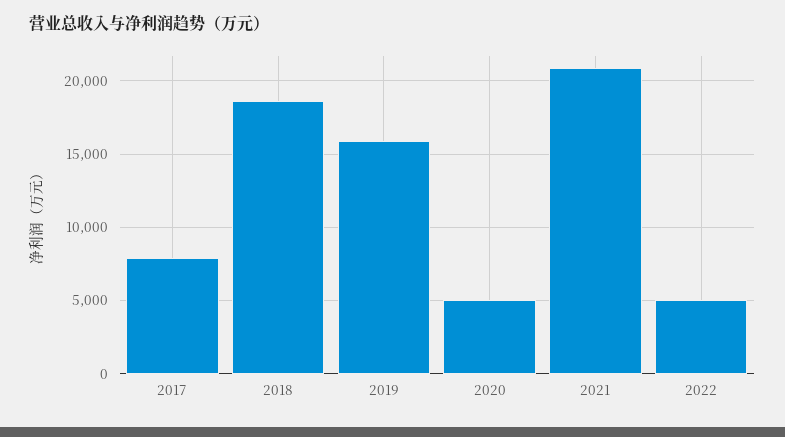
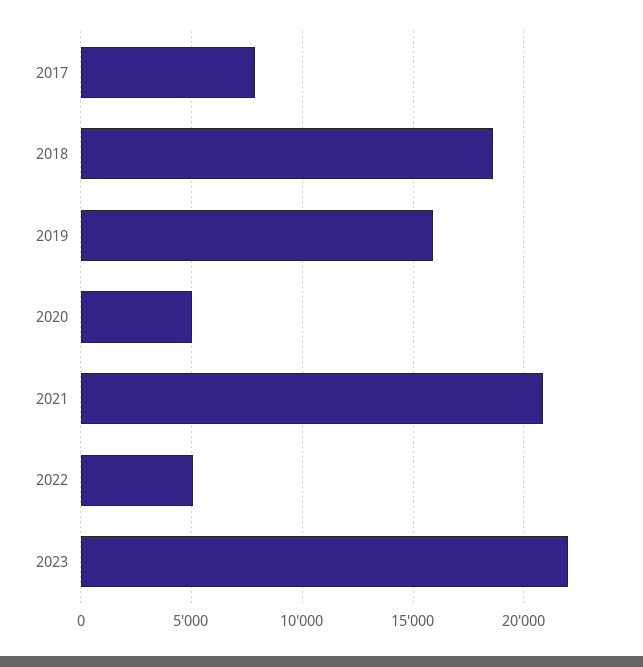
2023: none -> 22000

